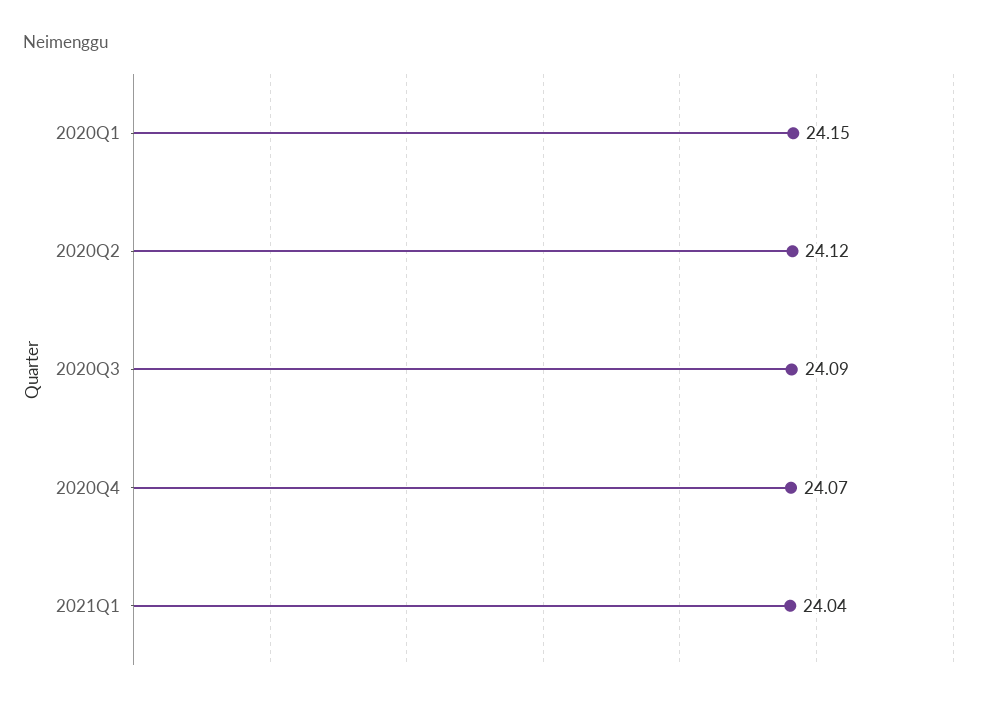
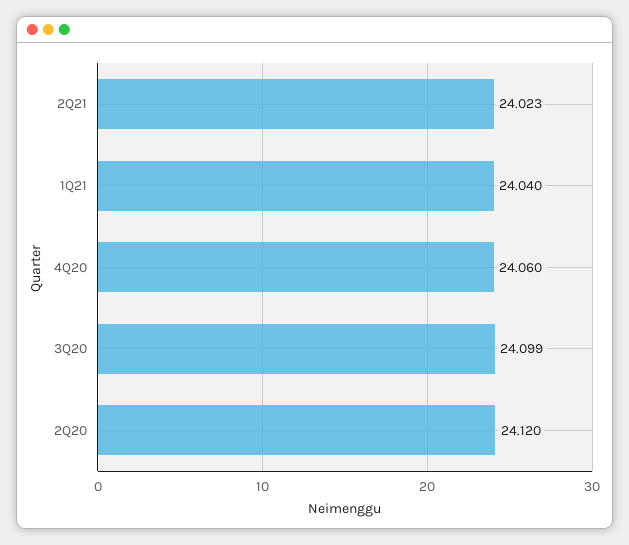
2020Q1: 24.15 -> none
2020Q3: 24.09 -> 24.099
2020Q4: 24.07 -> 24.06
2Q21: none -> 24.023

